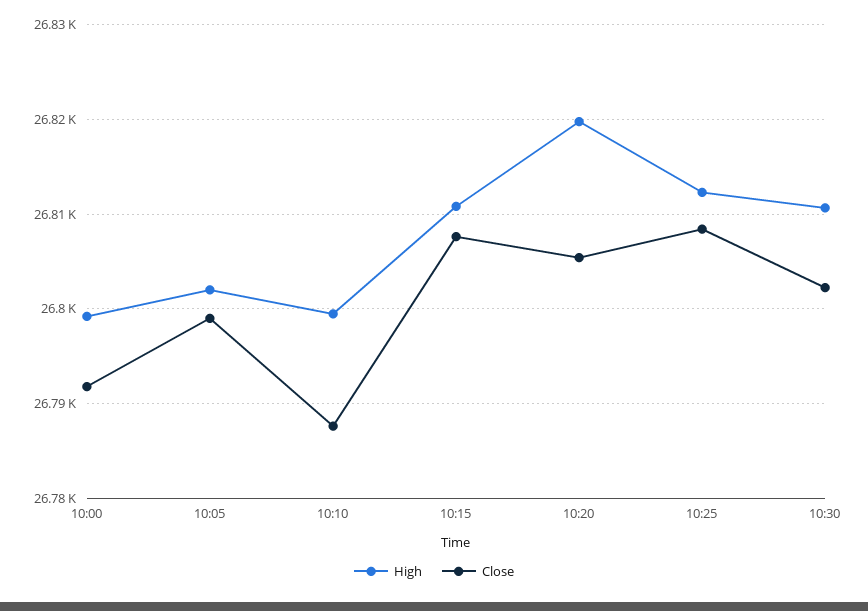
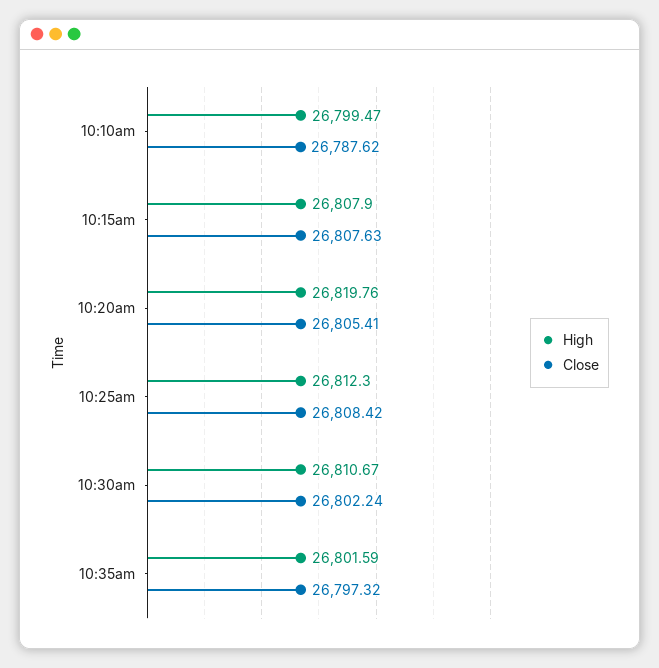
High, 10:00: 26799 -> none
Close, 10:00: 26792 -> none
High, 10:05: 26802 -> none
Close, 10:05: 26799 -> none
High, 10:15: 26811 -> 26807.9
High, 10:35am: none -> 26801.59
Close, 10:35am: none -> 26797.32

